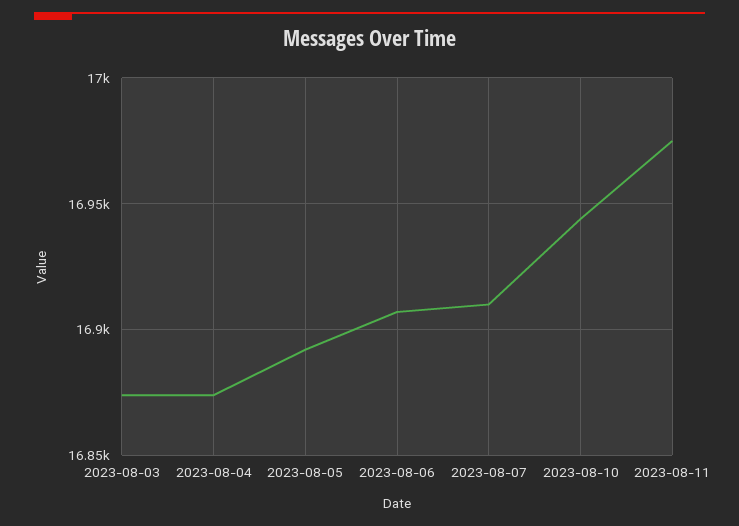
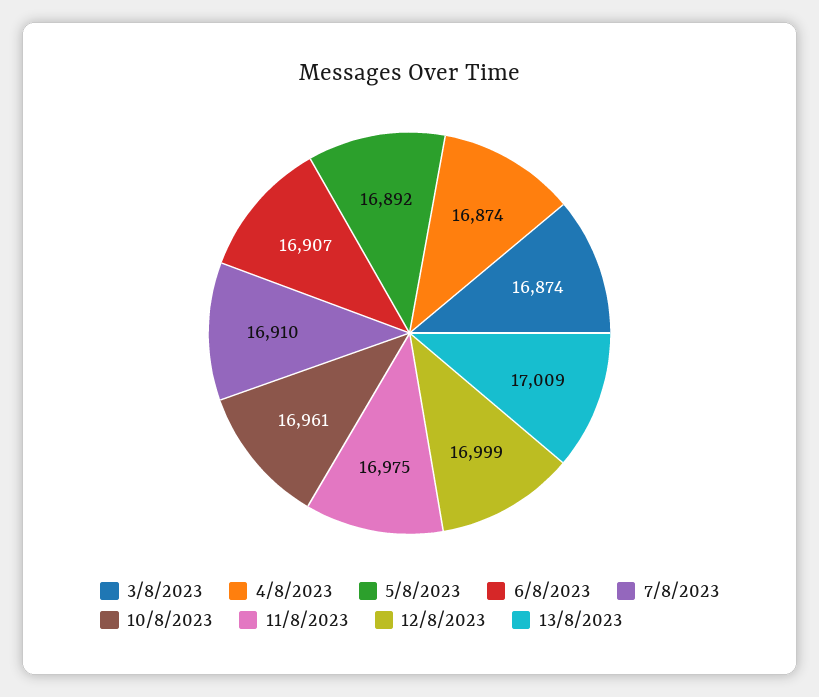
2023-08-10: 16945 -> 16961
12/8/2023: none -> 16999
13/8/2023: none -> 17009

